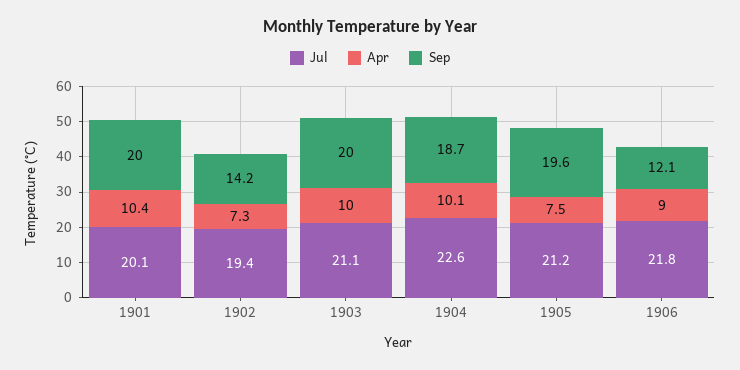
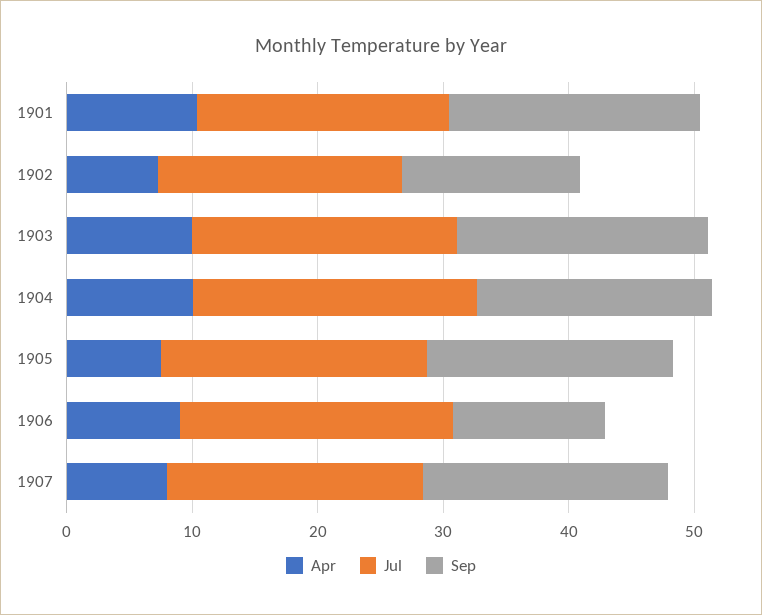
Apr, 1907: none -> 8
Jul, 1907: none -> 20
Sep, 1907: none -> 20

